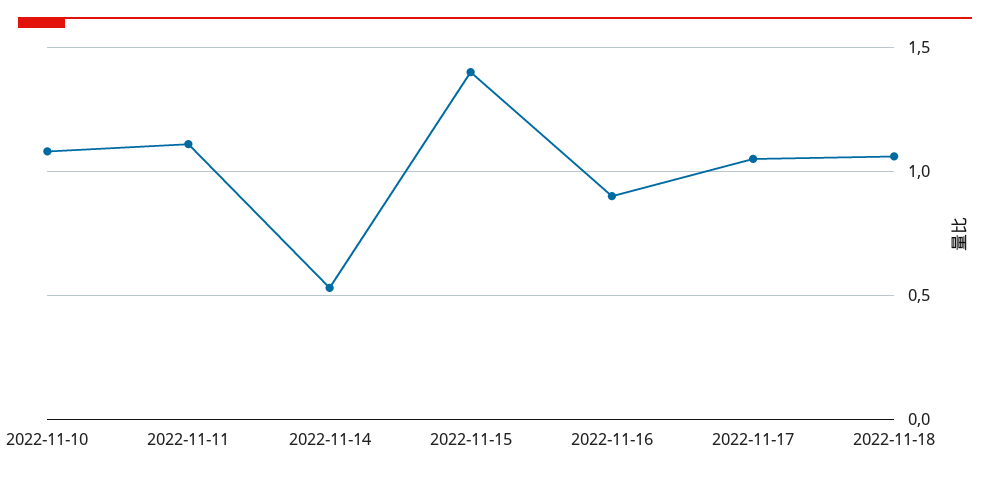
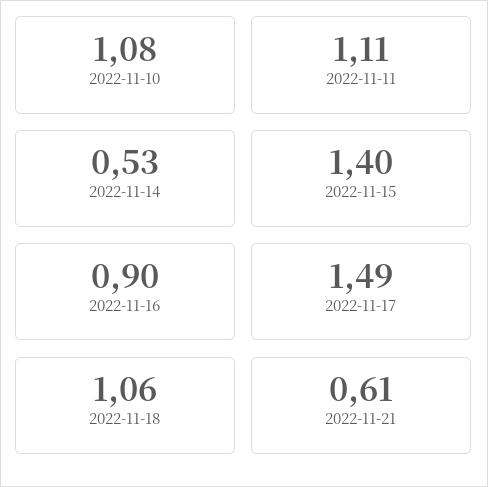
2022-11-17: 1.05 -> 1.49
2022-11-21: none -> 0.61

